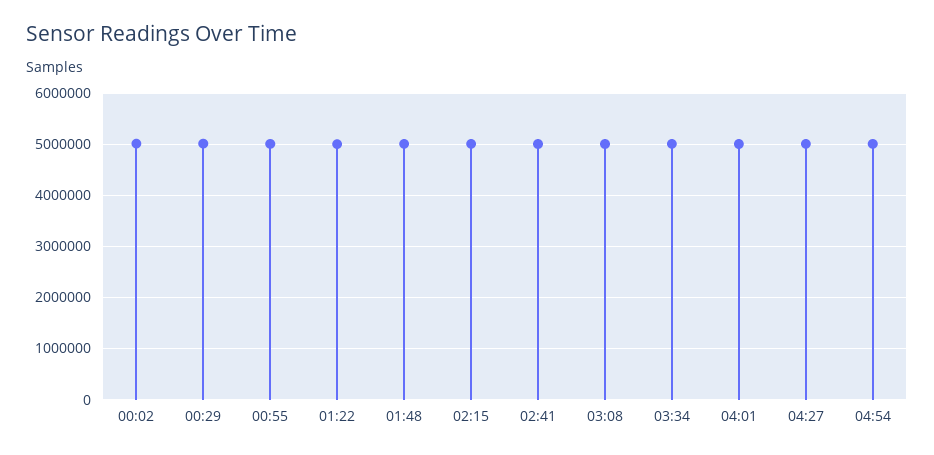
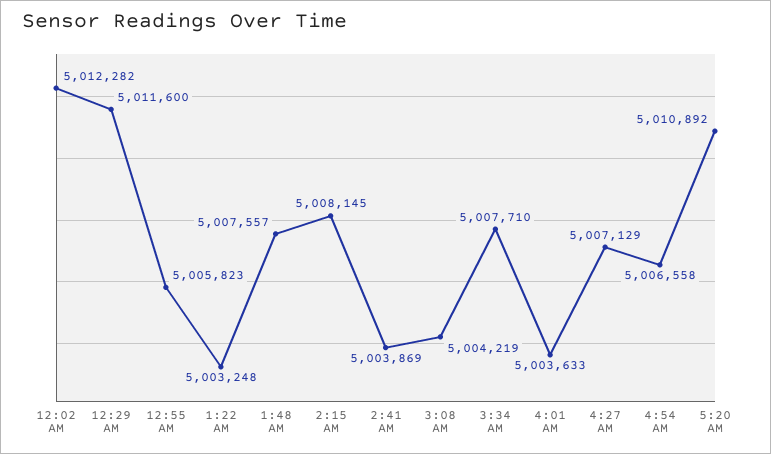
5:20 AM: none -> 5010892

